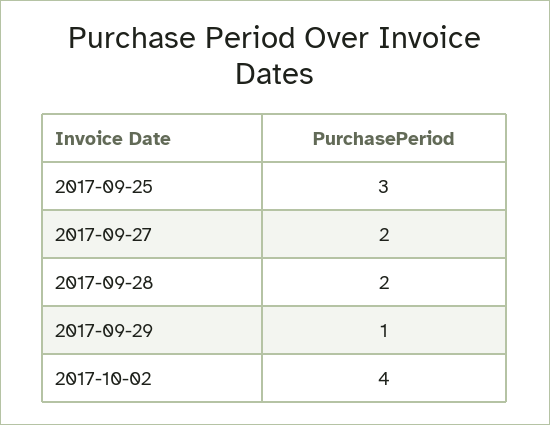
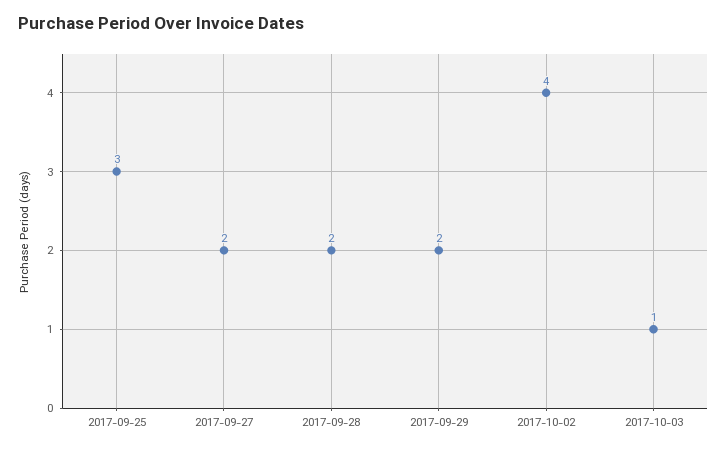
2017-09-29: 1 -> 2
2017-10-03: none -> 1

